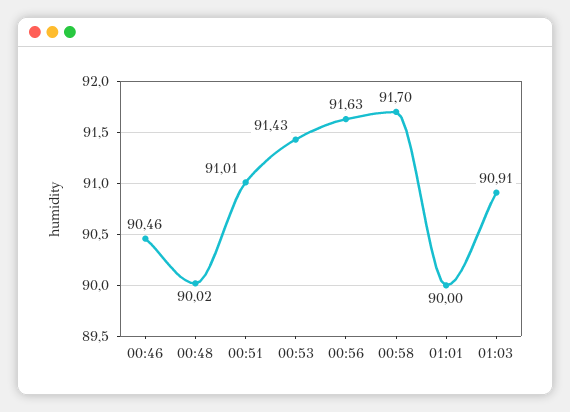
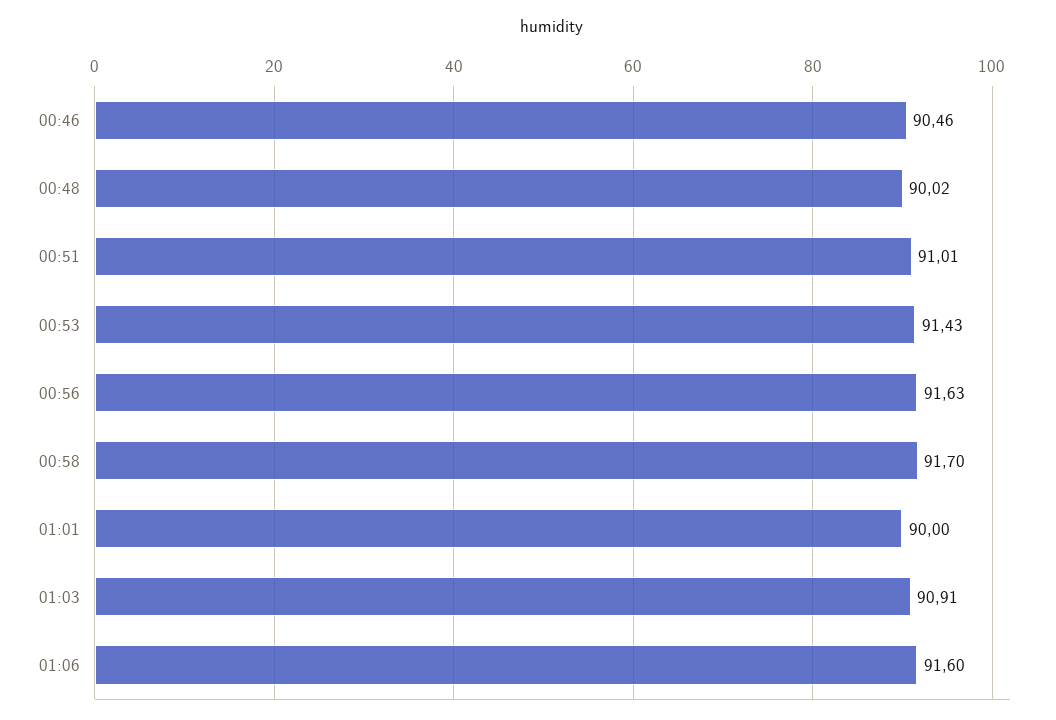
01:06: none -> 91.6

